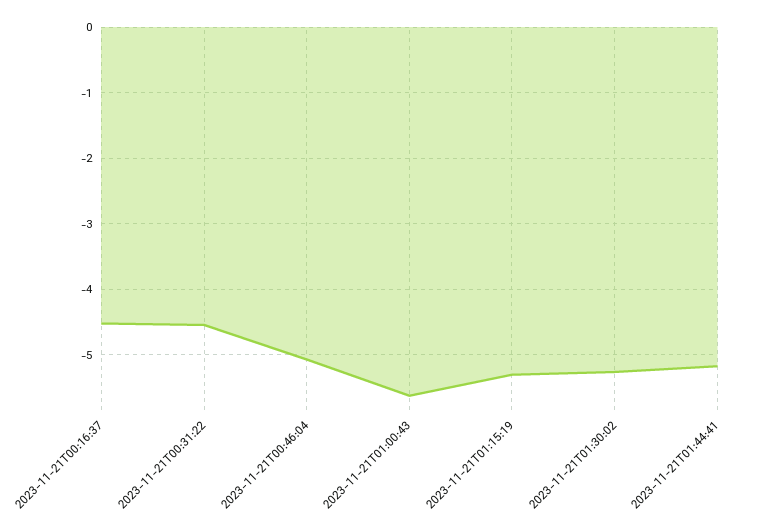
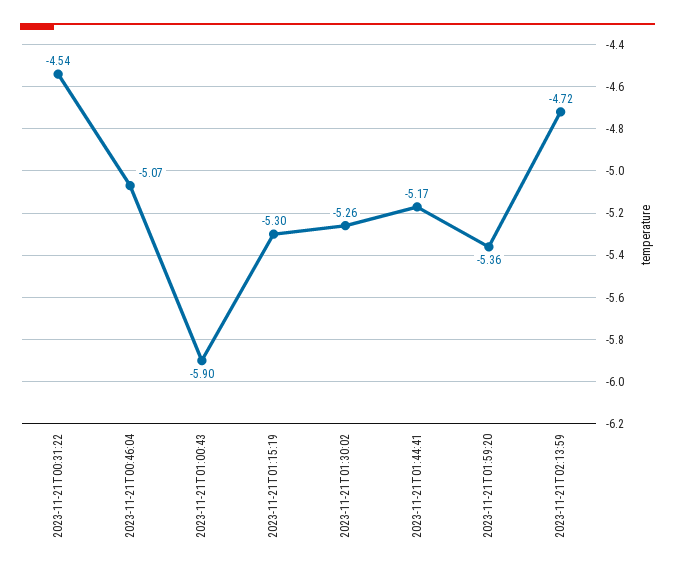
2023-11-21T00:16:37: -4.5 -> none
2023-11-21T01:00:43: -5.6 -> -5.9
2023-11-21T01:59:20: none -> -5.36
2023-11-21T02:13:59: none -> -4.72

